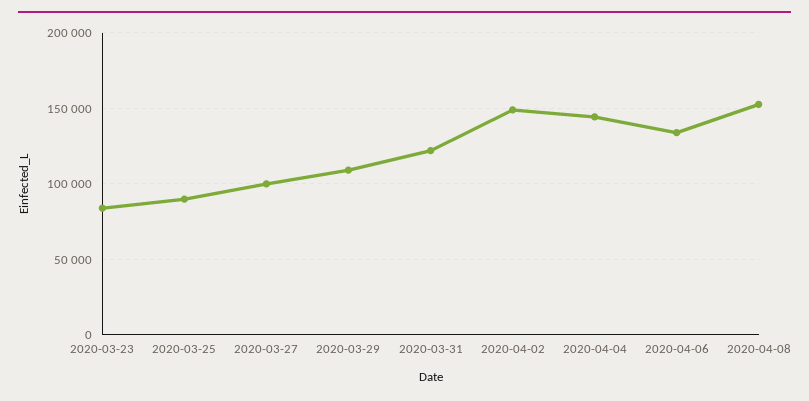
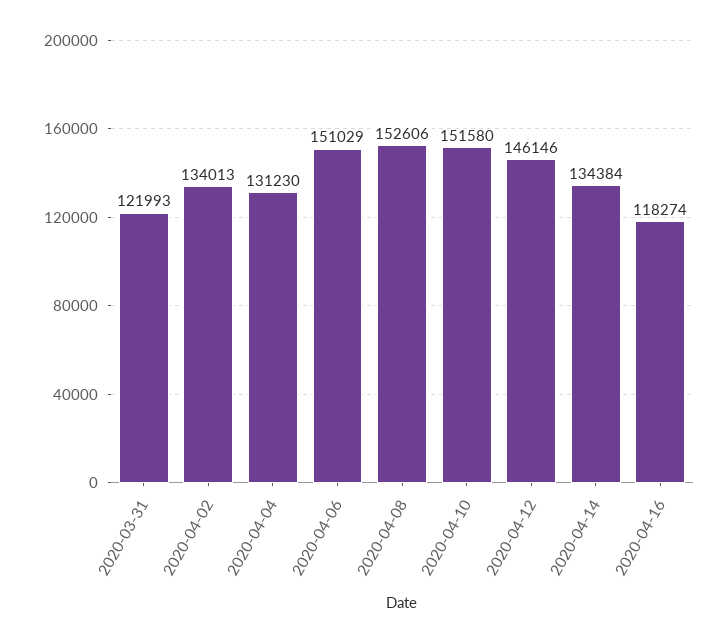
2020-03-23: 85000 -> none
2020-03-25: 90000 -> none
2020-03-27: 100000 -> none
2020-03-29: 110000 -> none
2020-04-02: 150000 -> 134013
2020-04-04: 145000 -> 131230
2020-04-06: 135000 -> 151029
2020-04-10: none -> 151580
2020-04-12: none -> 146146
2020-04-14: none -> 134384
2020-04-16: none -> 118274

